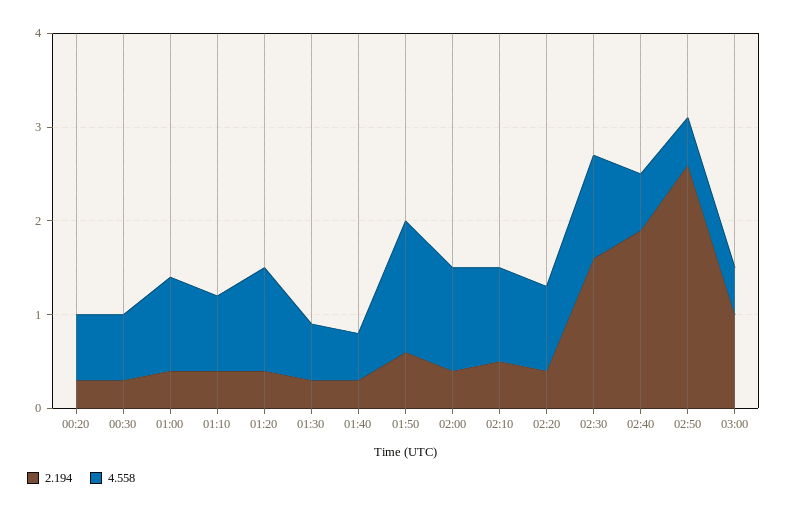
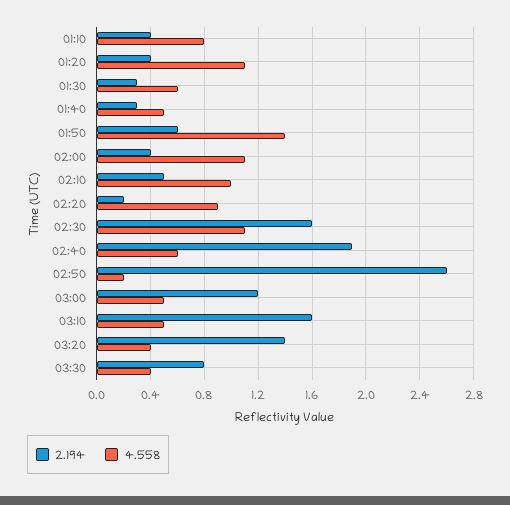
2.194, 00:20: 0.3 -> none
4.558, 00:20: 0.7 -> none
2.194, 00:30: 0.3 -> none
4.558, 00:30: 0.7 -> none
2.194, 01:00: 0.4 -> none
4.558, 01:00: 1 -> none
2.194, 02:20: 0.4 -> 0.2
4.558, 02:50: 0.5 -> 0.2
2.194, 03:00: 1 -> 1.2
2.194, 03:10: none -> 1.6
4.558, 03:10: none -> 0.5
2.194, 03:20: none -> 1.4
4.558, 03:20: none -> 0.4
2.194, 03:30: none -> 0.8
4.558, 03:30: none -> 0.4

